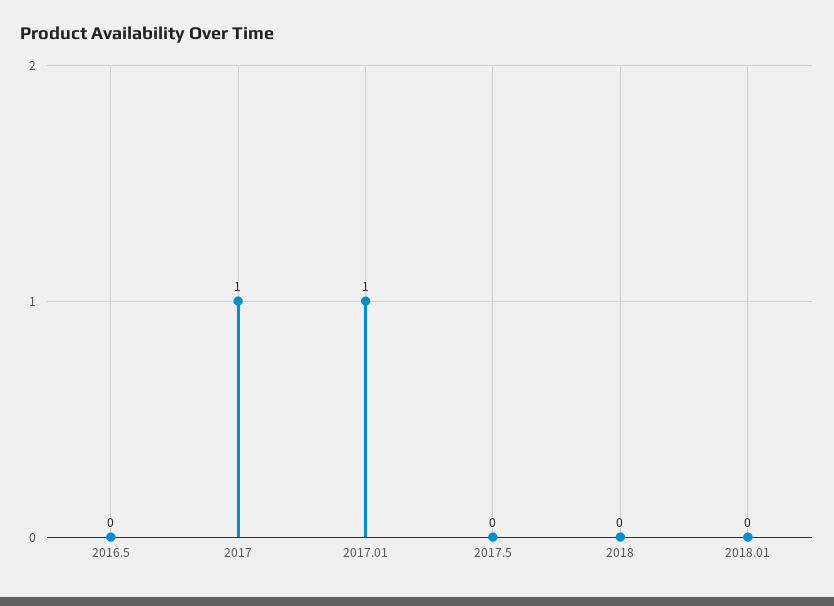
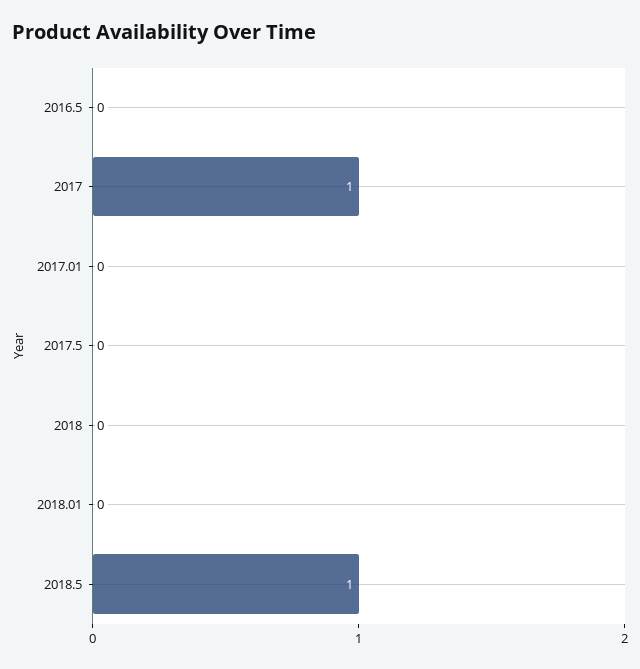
2017.01: 1 -> 0
2018.5: none -> 1

